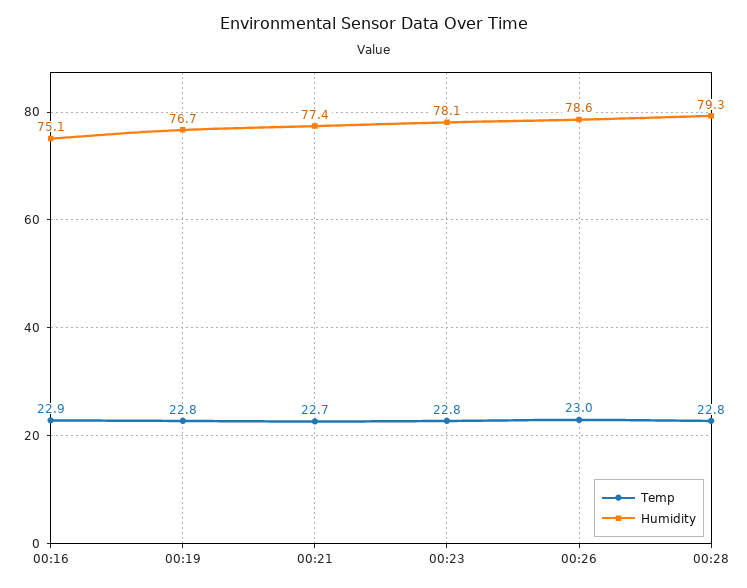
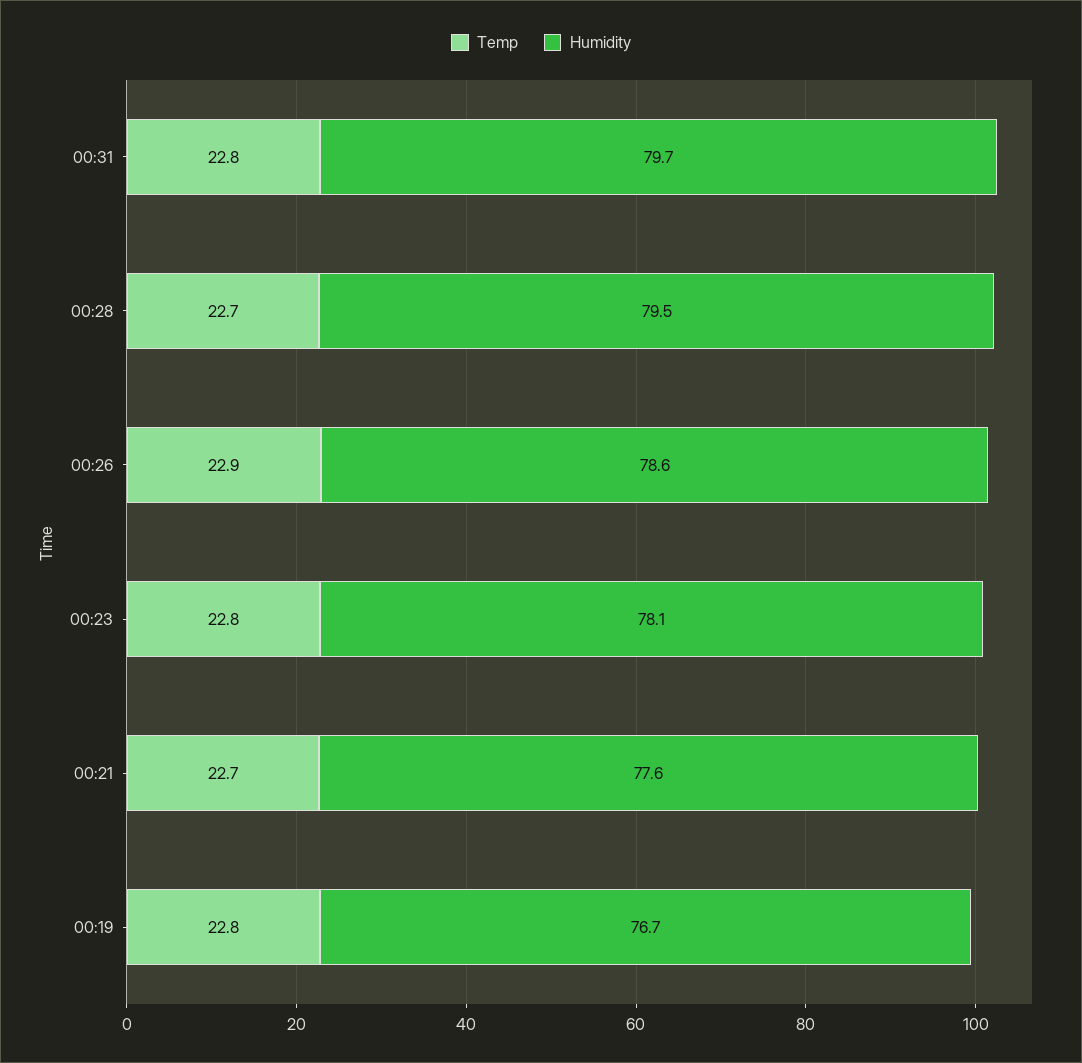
Temp, 00:16: 22.9 -> none
Humidity, 00:16: 75.1 -> none
Humidity, 00:21: 77.4 -> 77.6
Temp, 00:26: 23 -> 22.9
Temp, 00:28: 22.8 -> 22.7
Humidity, 00:28: 79.3 -> 79.5
Temp, 00:31: none -> 22.8
Humidity, 00:31: none -> 79.7

